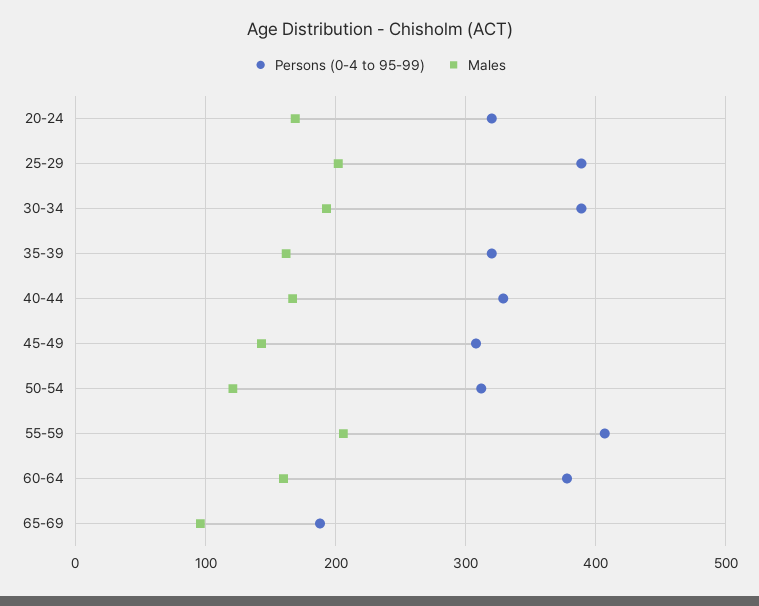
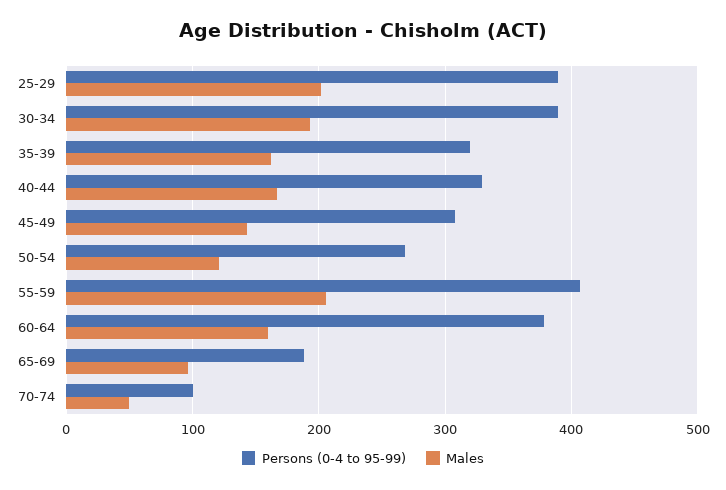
Persons (0-4 to 95-99), 20-24: 320 -> none
Males, 20-24: 170 -> none
Persons (0-4 to 95-99), 50-54: 310 -> 270
Persons (0-4 to 95-99), 70-74: none -> 100
Males, 70-74: none -> 50

